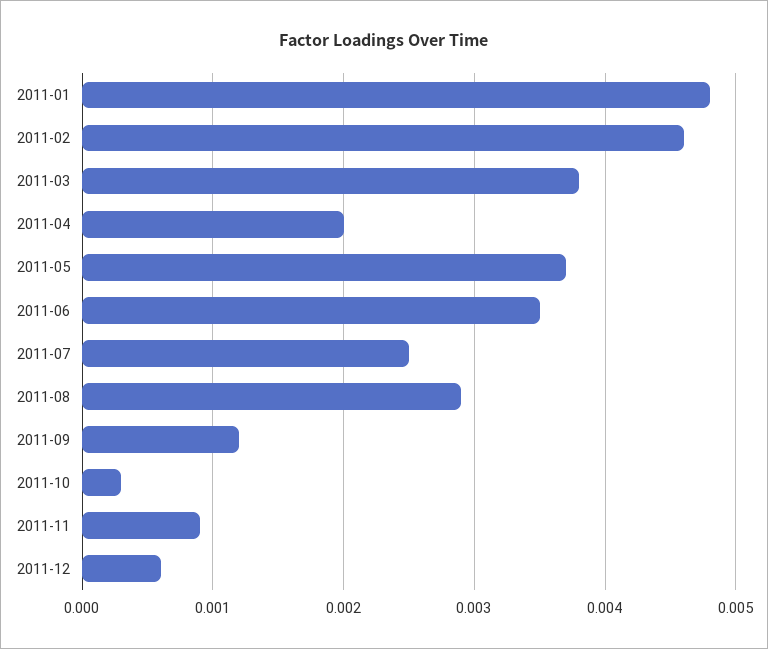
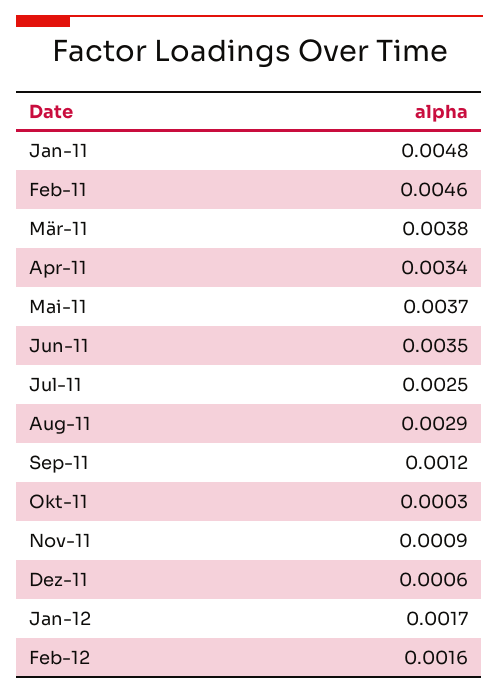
2011-04: 0.002 -> 0.0034
Jan-12: none -> 0.0017
Feb-12: none -> 0.0016

